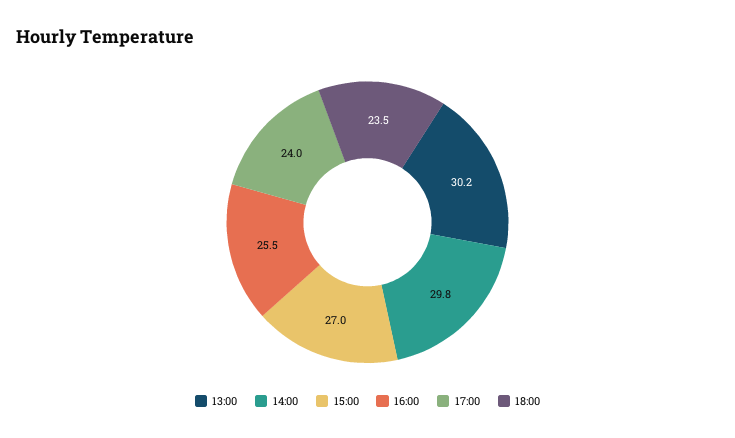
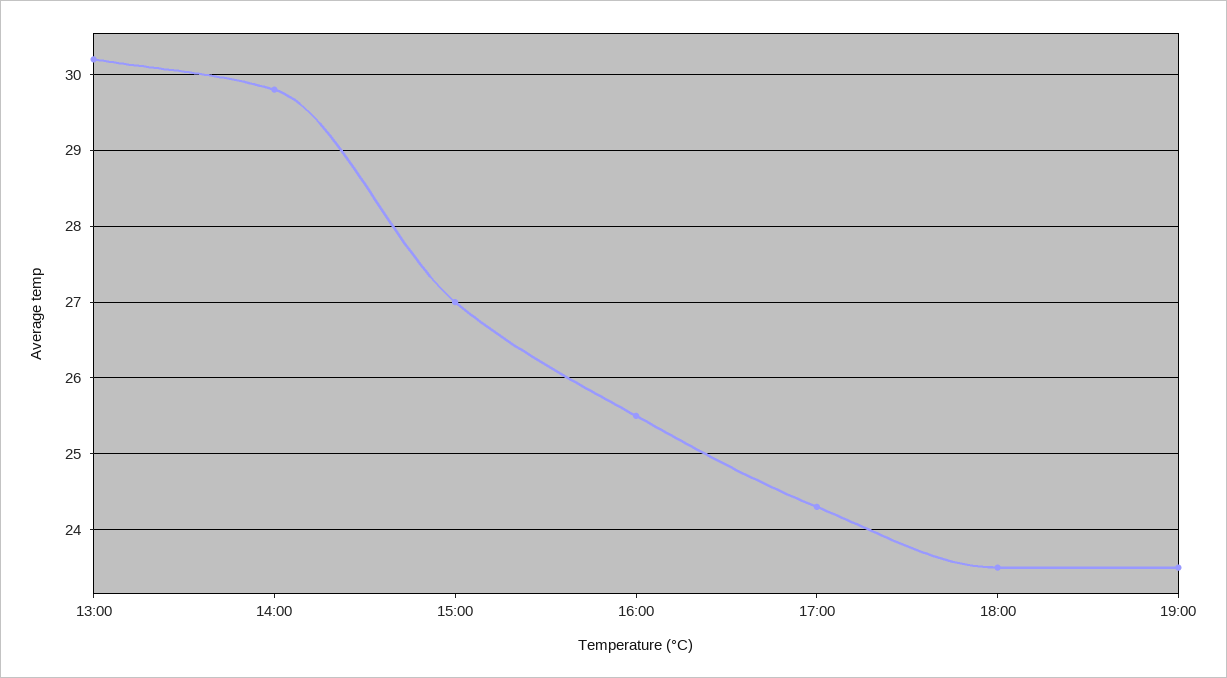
17:00: 24 -> 24.3
19:00: none -> 23.5

